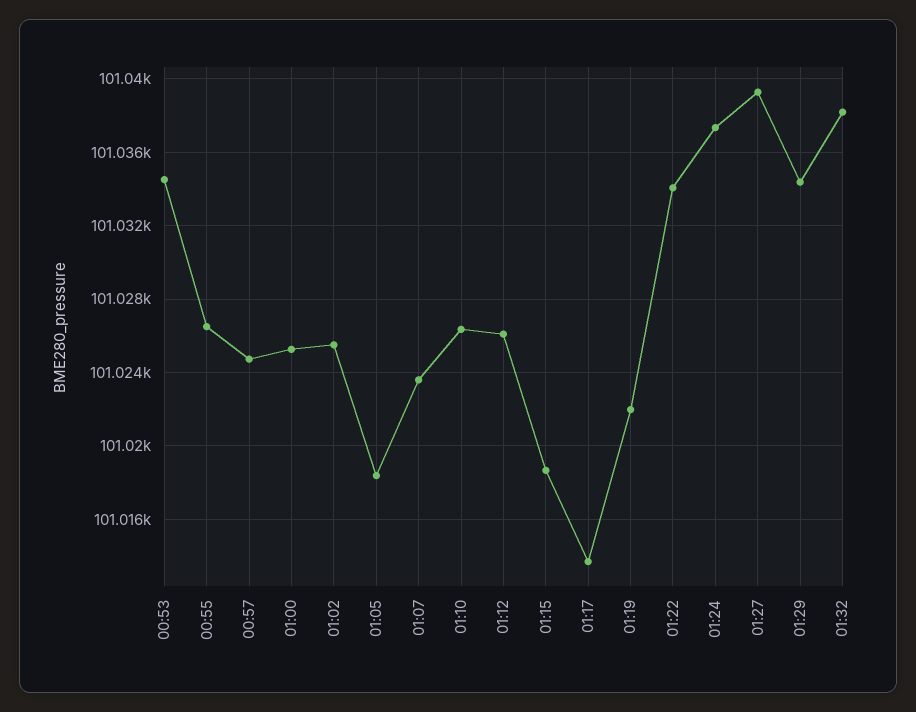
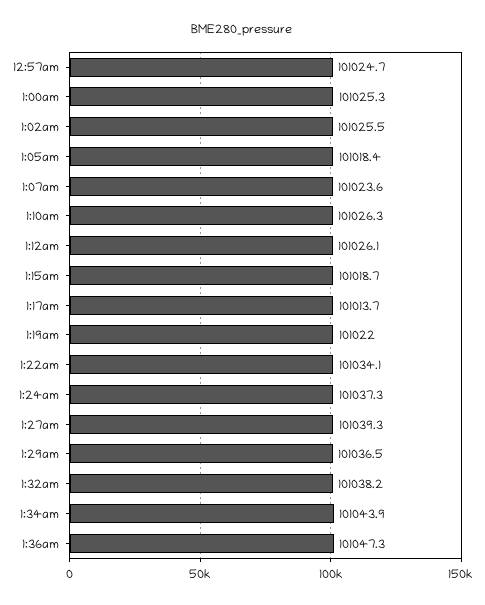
00:53: 101034.5 -> none
00:55: 101026.5 -> none
01:29: 101034.5 -> 101036.5
1:34am: none -> 101043.9
1:36am: none -> 101047.3

